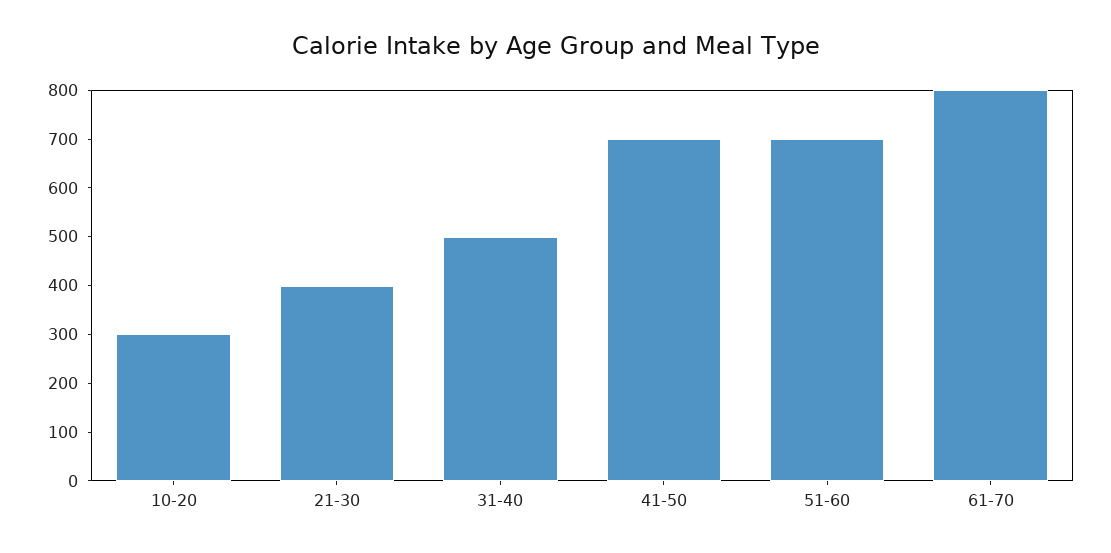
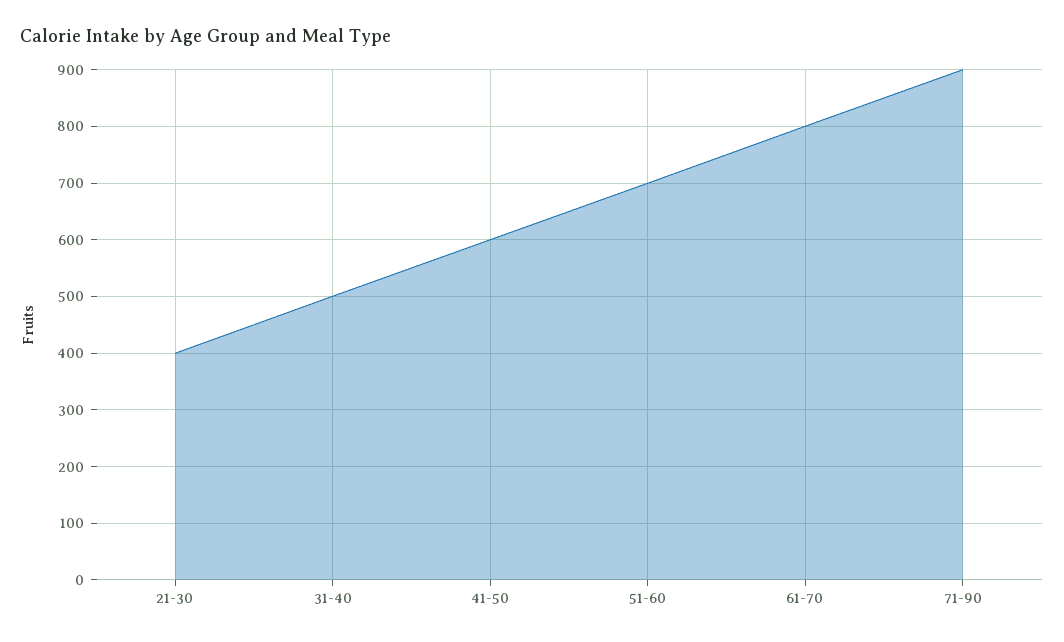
10-20: 300 -> none
41-50: 700 -> 600
71-90: none -> 900

